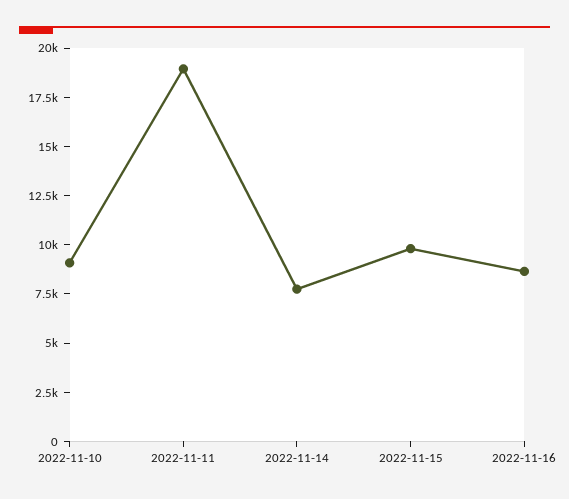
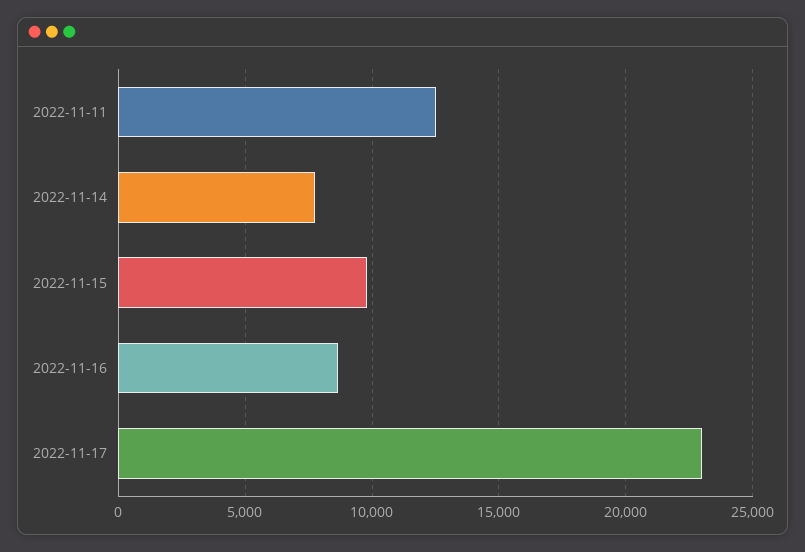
2022-11-10: 9000 -> none
2022-11-11: 19000 -> 12500
2022-11-17: none -> 23000

